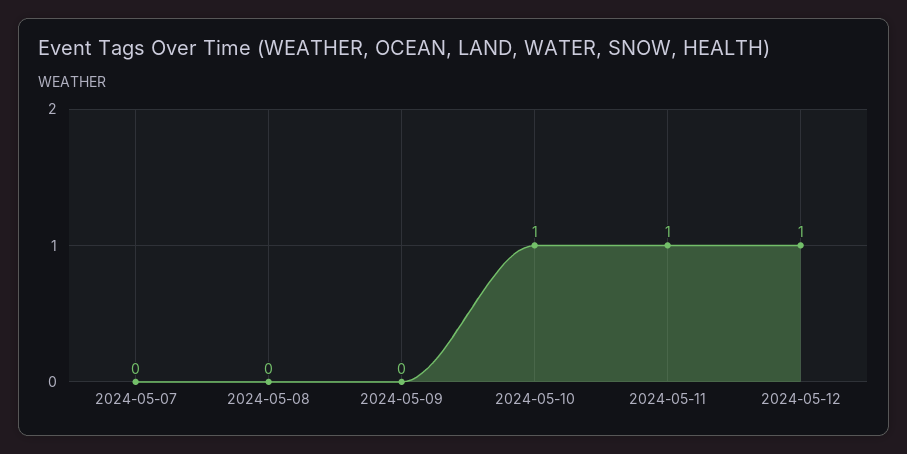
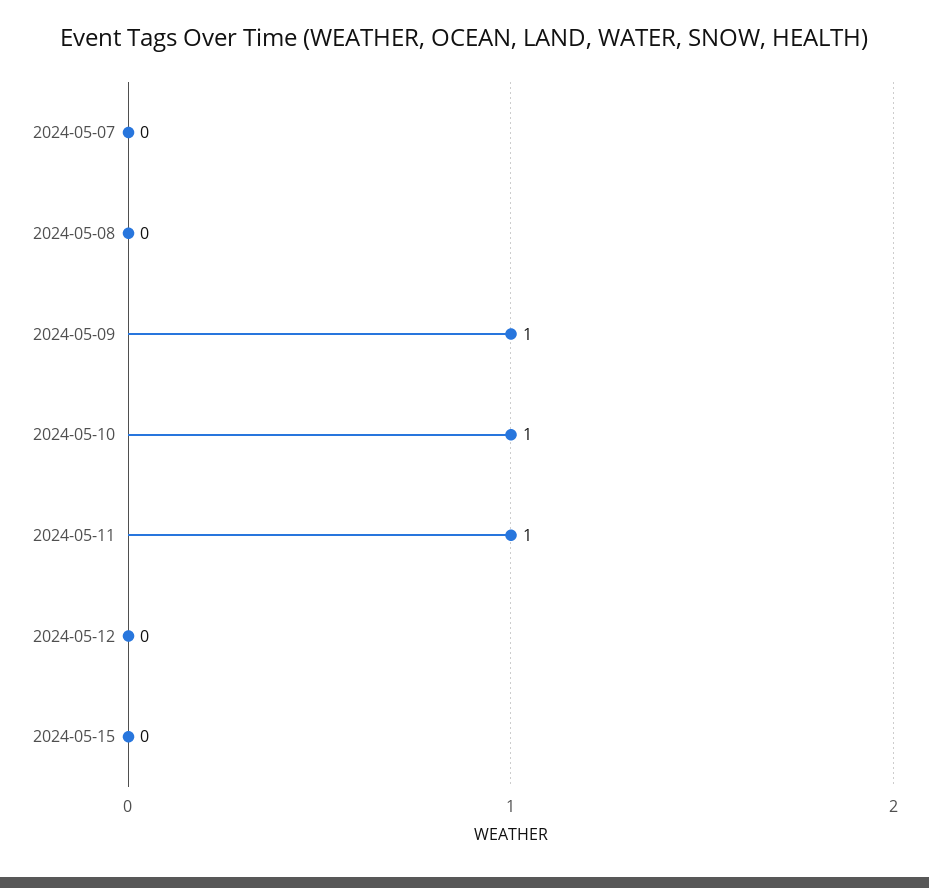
2024-05-09: 0 -> 1
2024-05-12: 1 -> 0
2024-05-15: none -> 0

